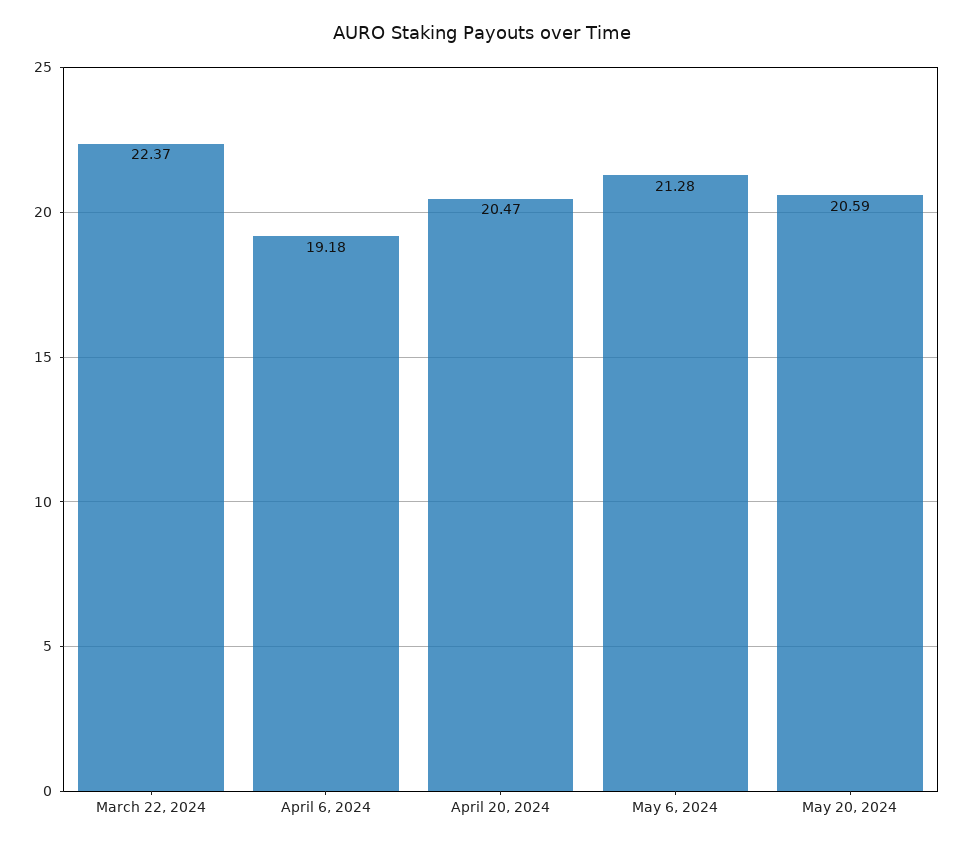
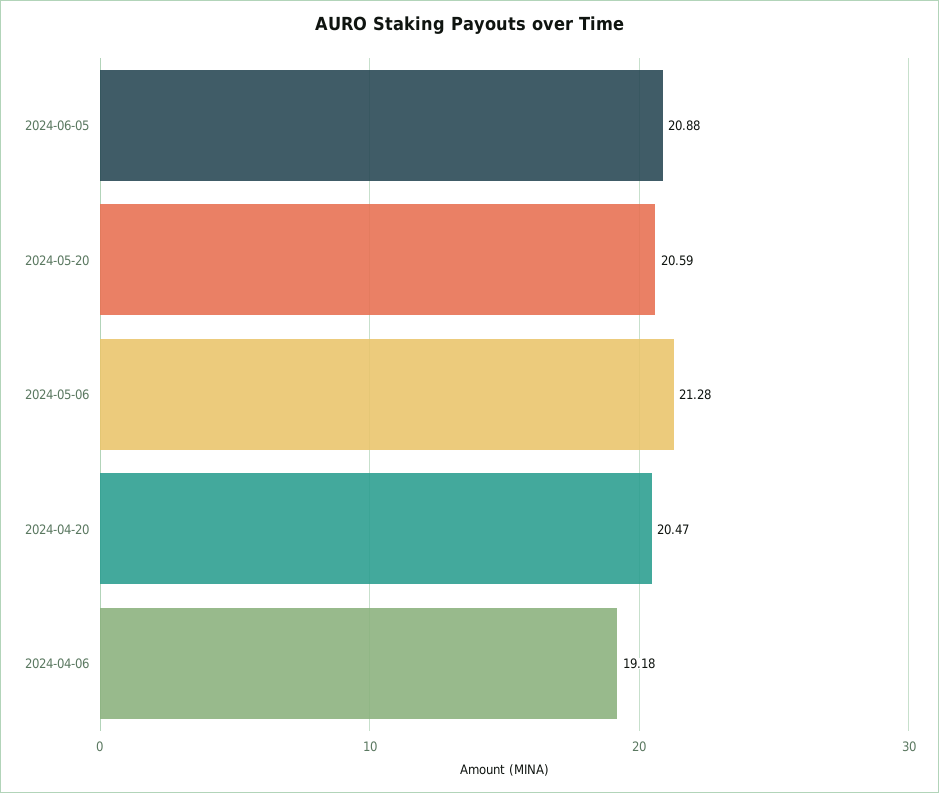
March 22, 2024: 22.37 -> none
2024-06-05: none -> 20.88

